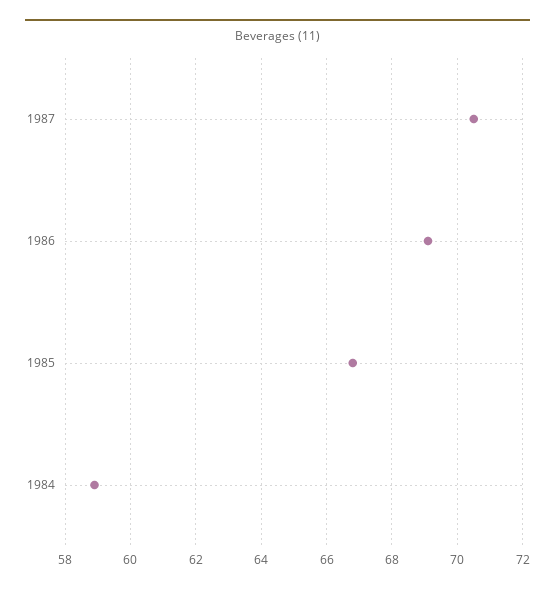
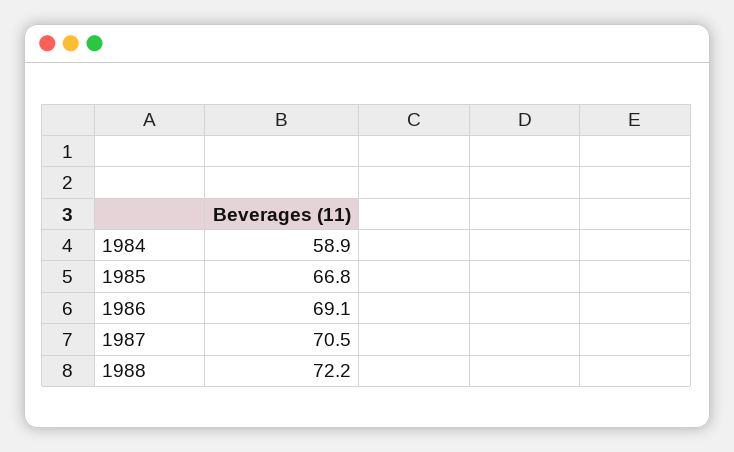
1988: none -> 72.2

